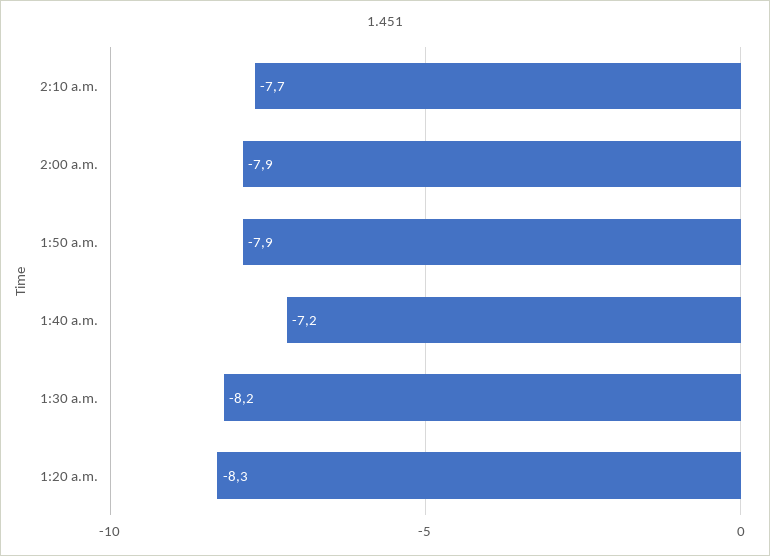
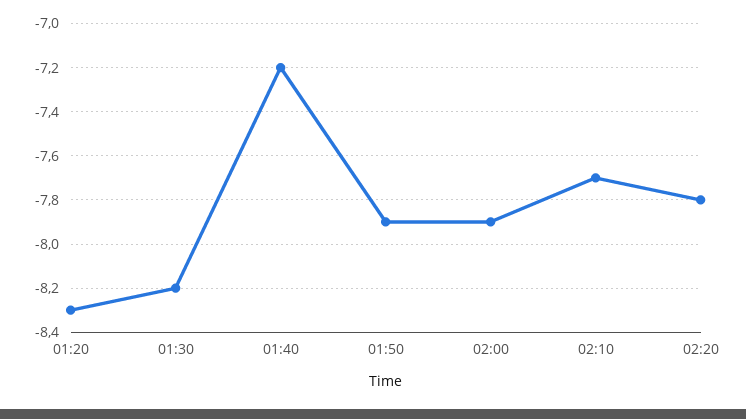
02:20: none -> -7.8

